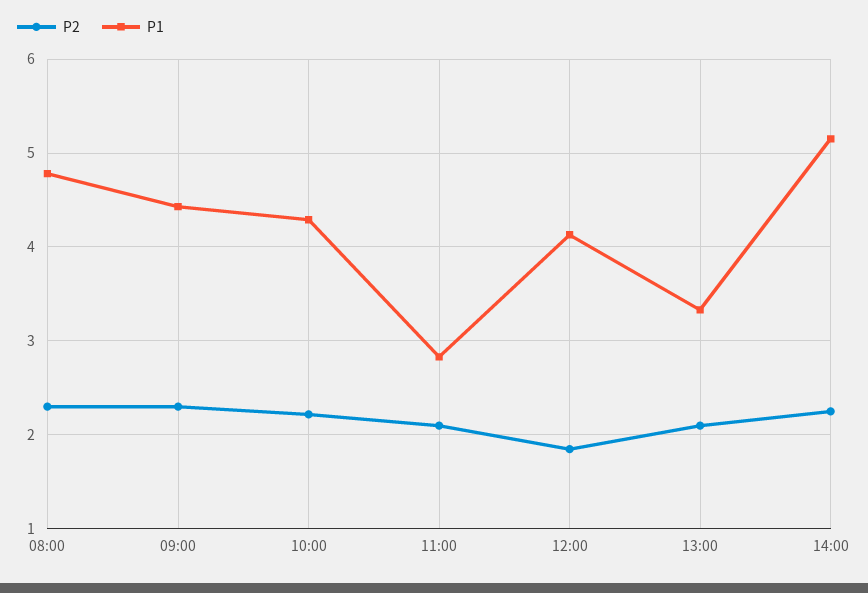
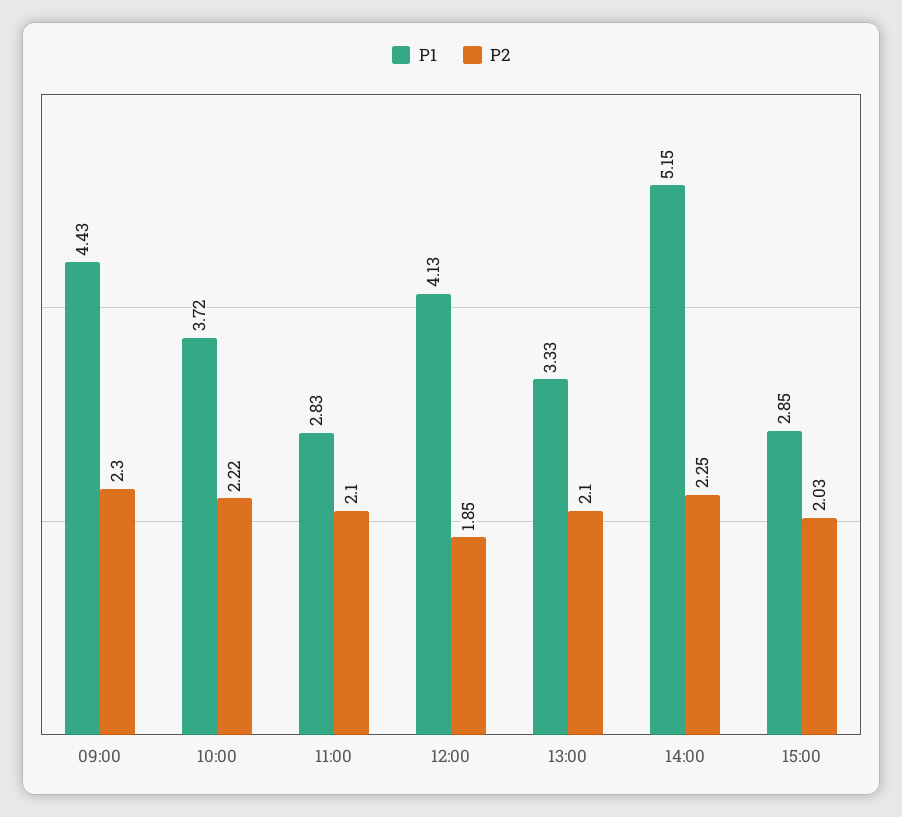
P2, 08:00: 2.3 -> none
P1, 08:00: 4.8 -> none
P1, 10:00: 4.3 -> 3.72
P1, 15:00: none -> 2.85
P2, 15:00: none -> 2.03

